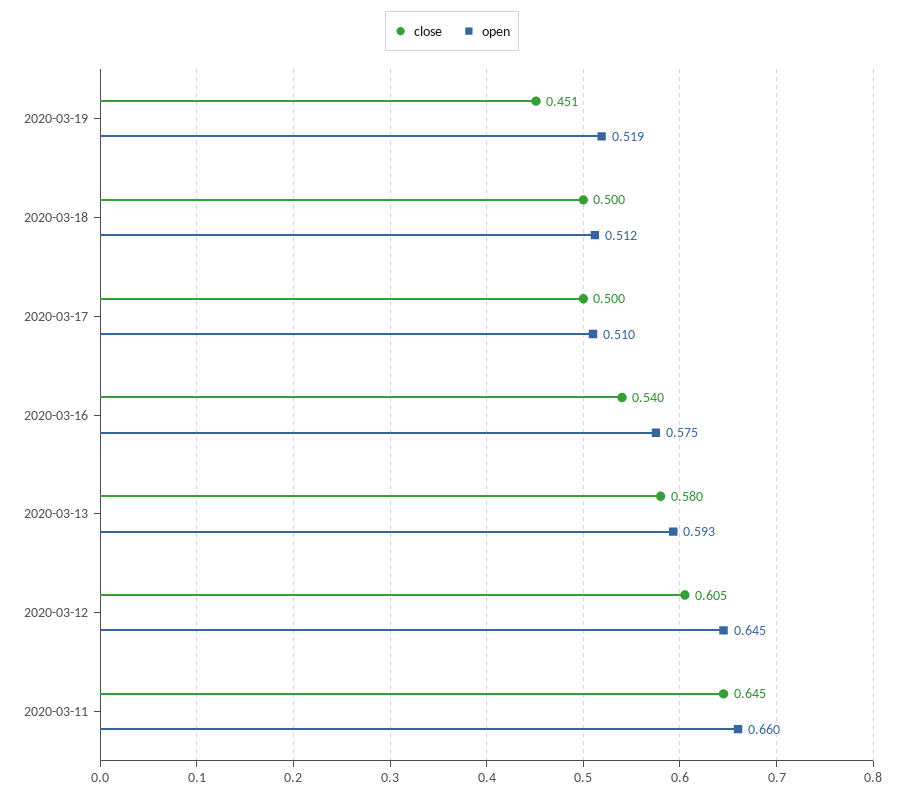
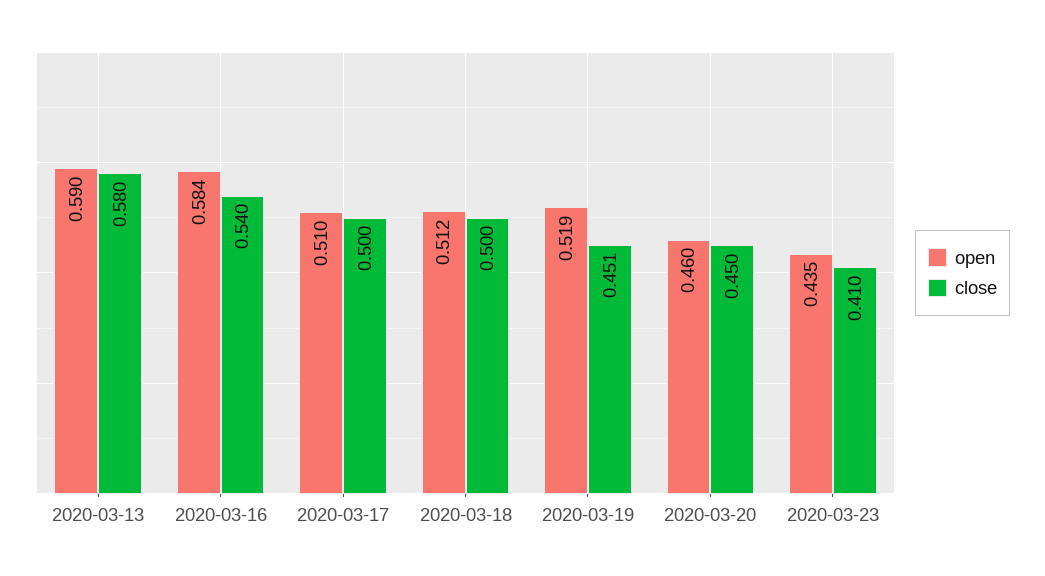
open, 2020-03-16: 0.575 -> 0.584
open, 2020-03-13: 0.593 -> 0.59
close, 2020-03-12: 0.605 -> none
open, 2020-03-12: 0.645 -> none
close, 2020-03-11: 0.645 -> none
open, 2020-03-11: 0.66 -> none
open, 2020-03-20: none -> 0.46
close, 2020-03-20: none -> 0.45
open, 2020-03-23: none -> 0.435
close, 2020-03-23: none -> 0.41

